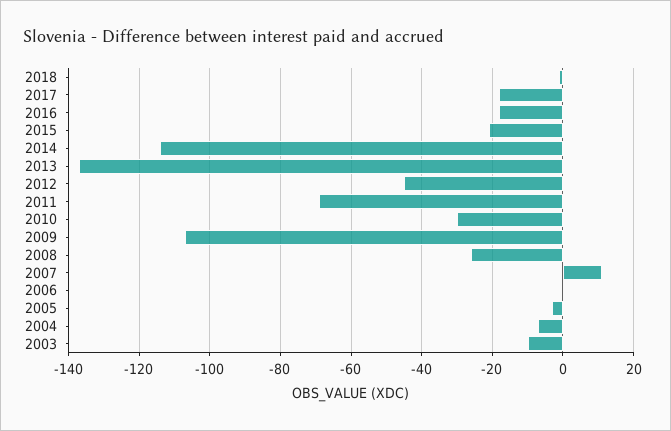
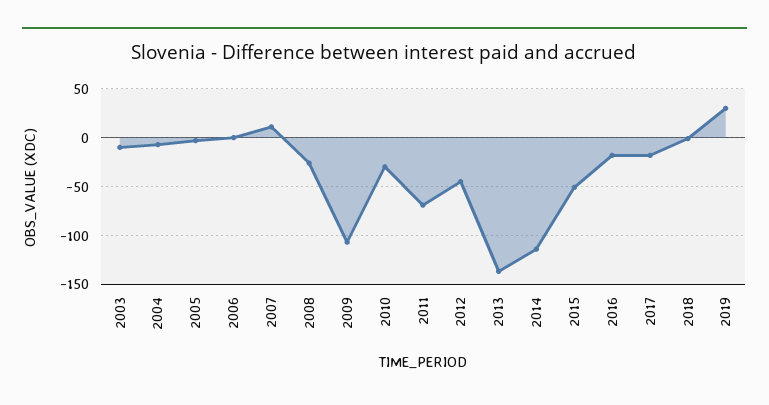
2015: -20 -> -50
2019: none -> 30

